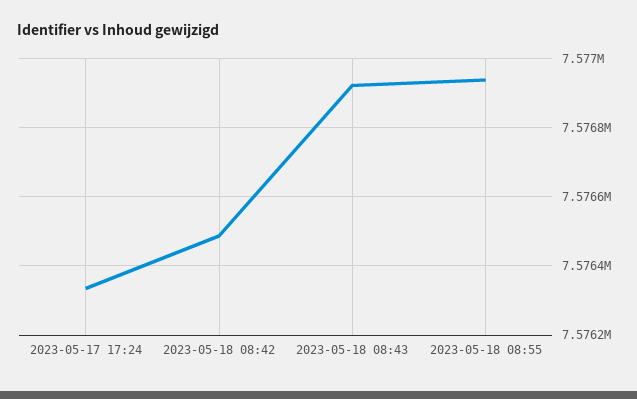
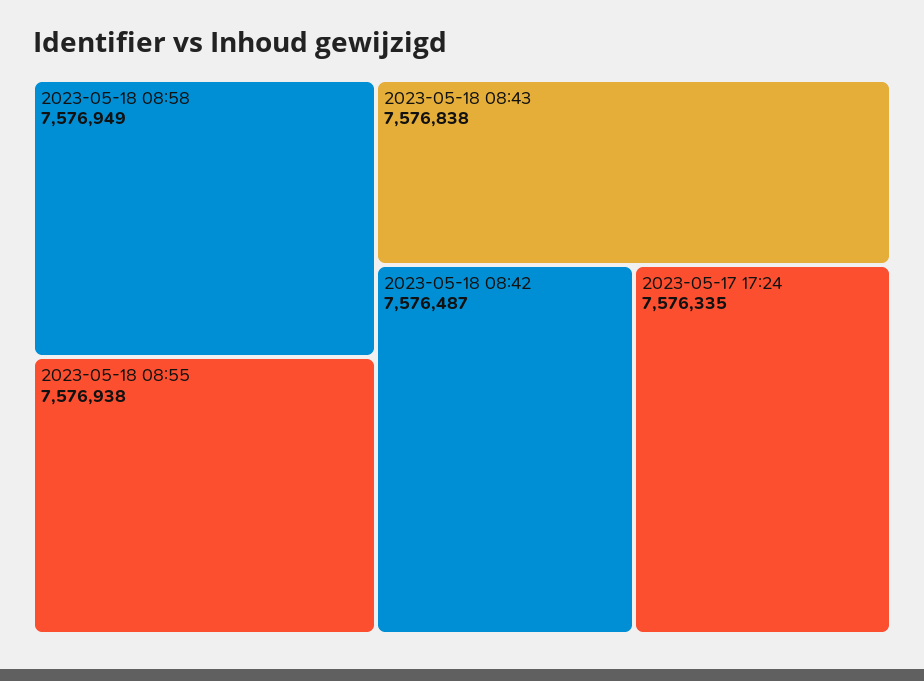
2023-05-18 08:43: 7576920 -> 7576838
2023-05-18 08:58: none -> 7576949

